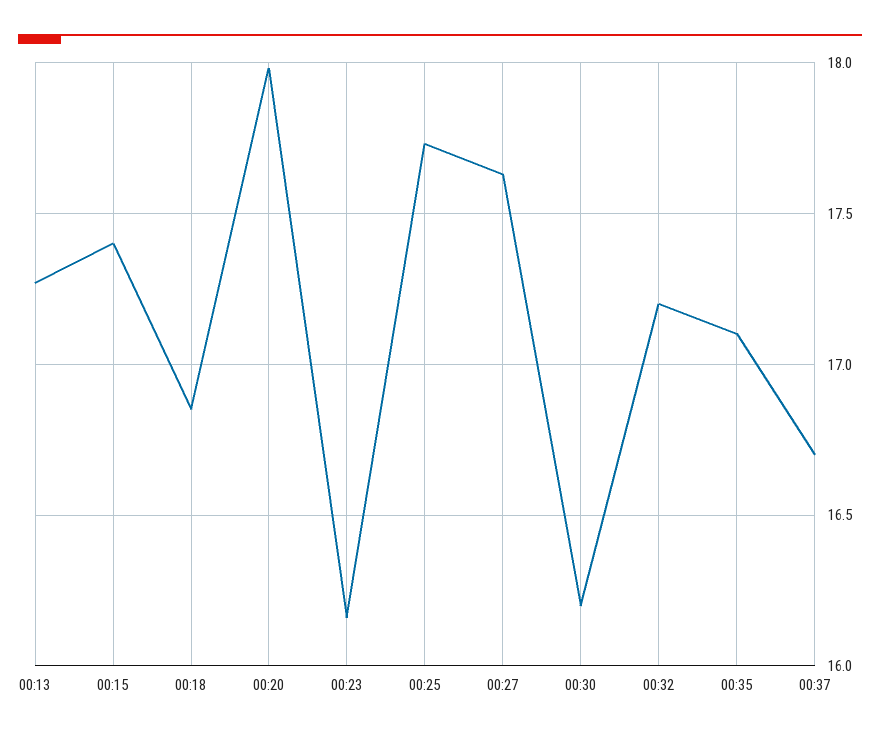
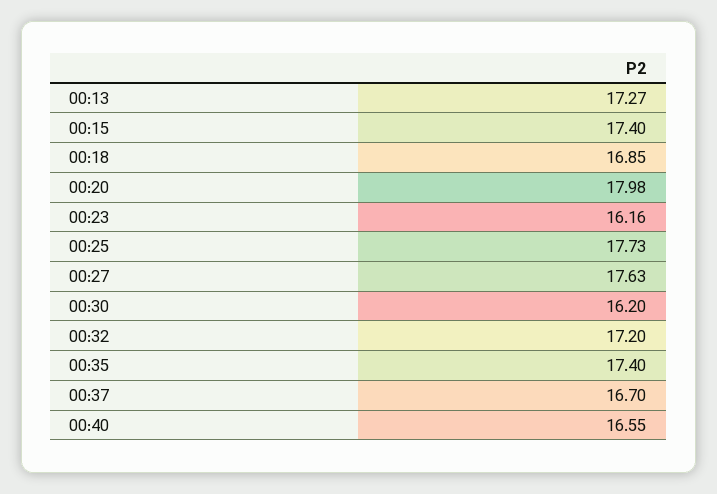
00:35: 17.1 -> 17.4
00:40: none -> 16.55

